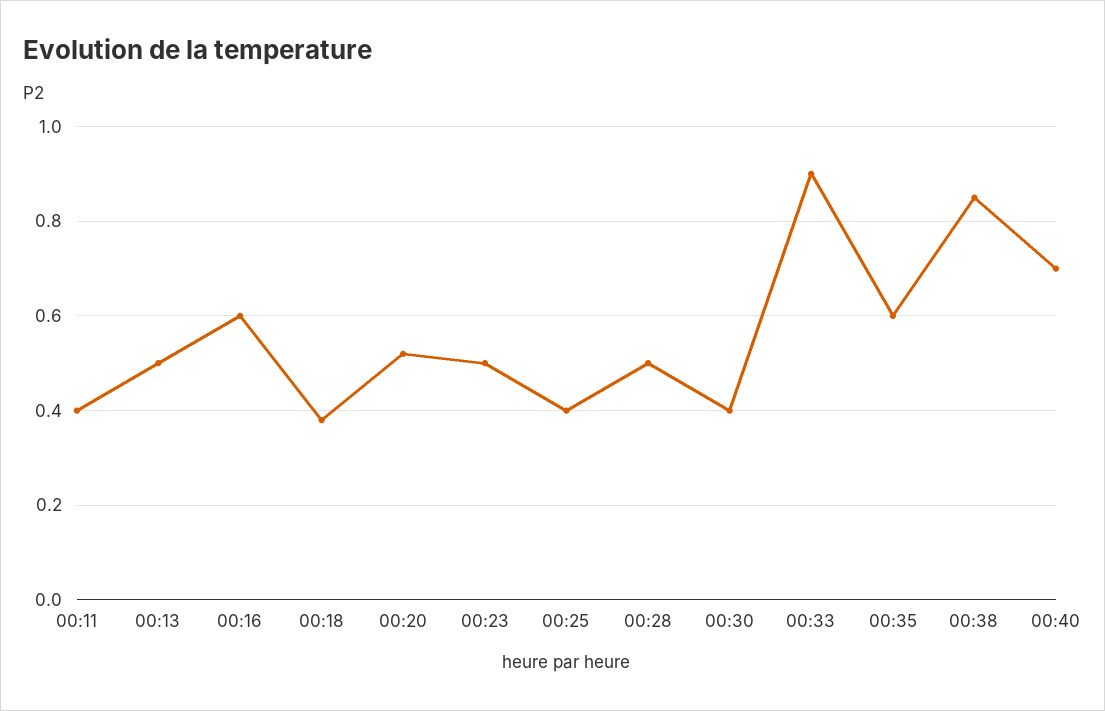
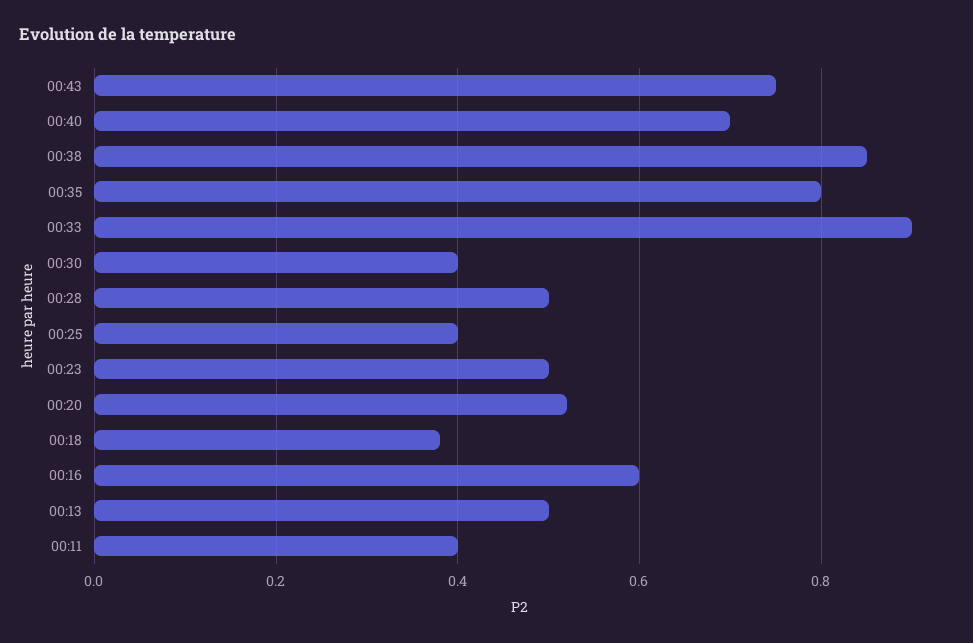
00:35: 0.6 -> 0.8
00:43: none -> 0.75

